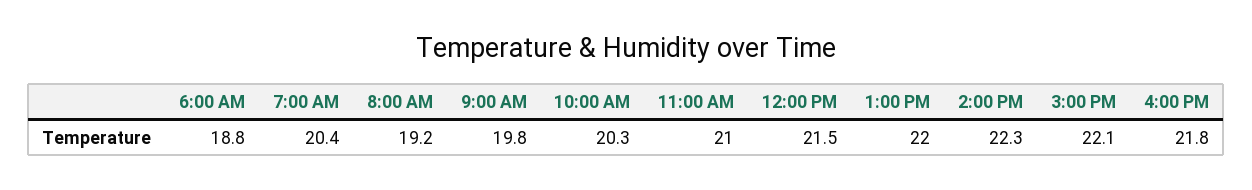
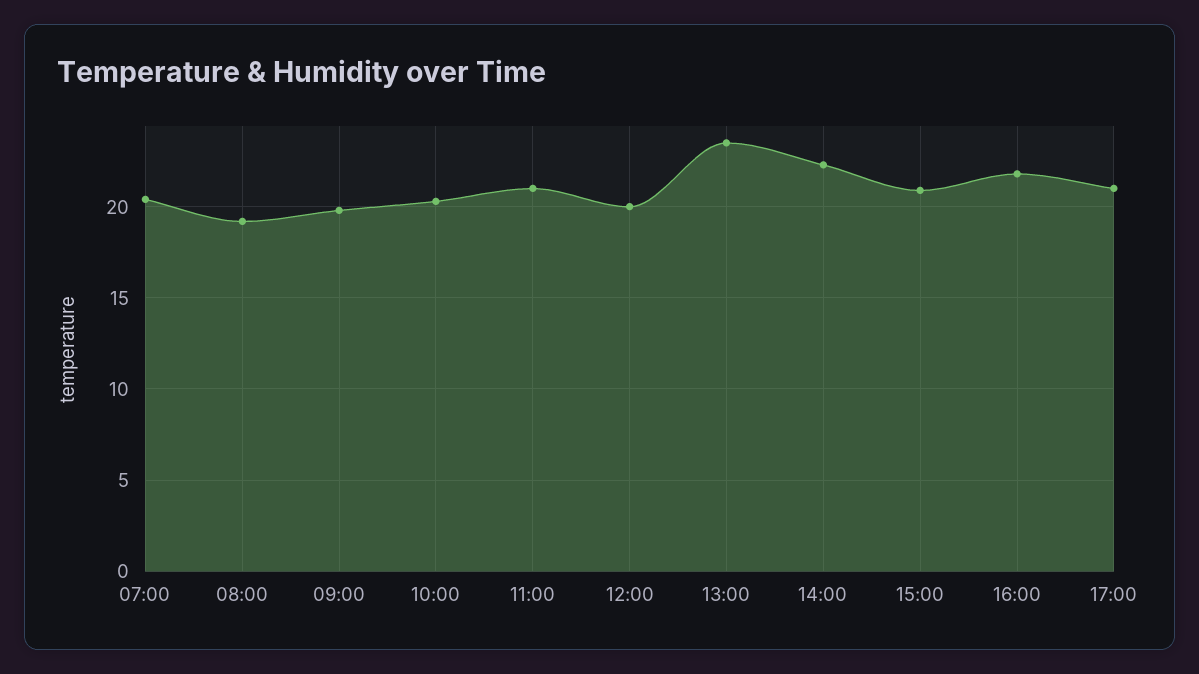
6:00 AM: 18.8 -> none
12:00 PM: 21.5 -> 20
1:00 PM: 22 -> 23.5
3:00 PM: 22.1 -> 21
17:00: none -> 21

